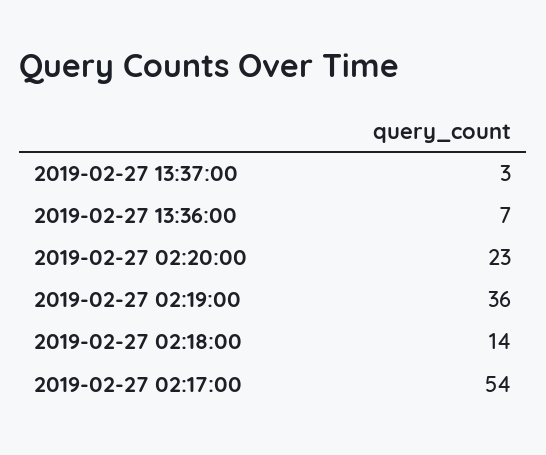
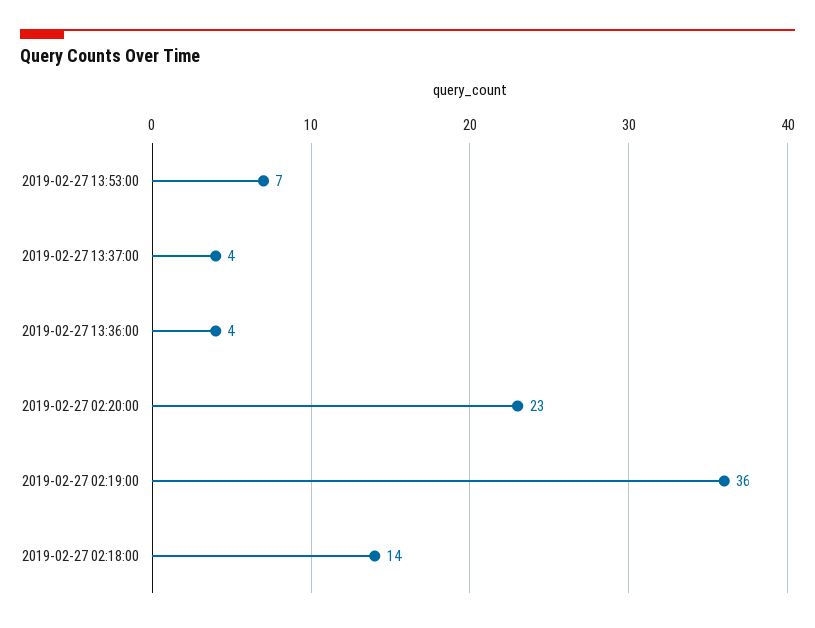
2019-02-27 13:37:00: 3 -> 4
2019-02-27 13:36:00: 7 -> 4
2019-02-27 02:17:00: 54 -> none
2019-02-27 13:53:00: none -> 7

